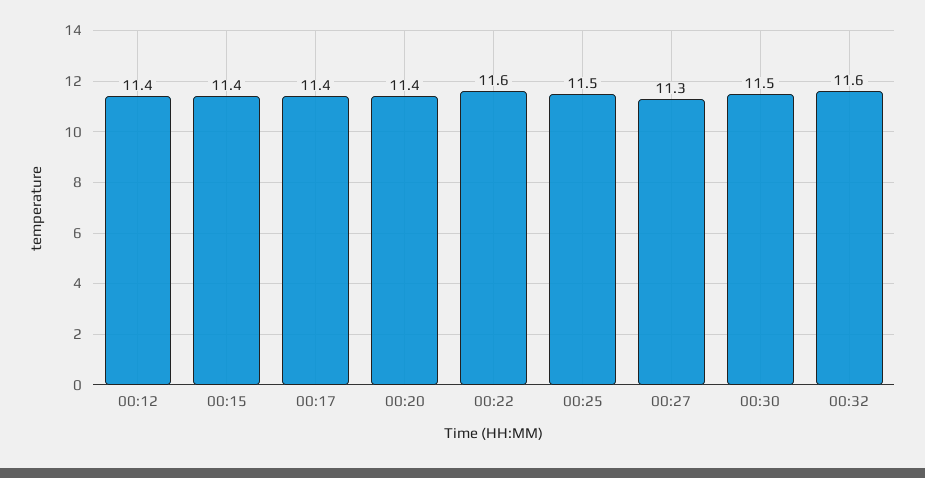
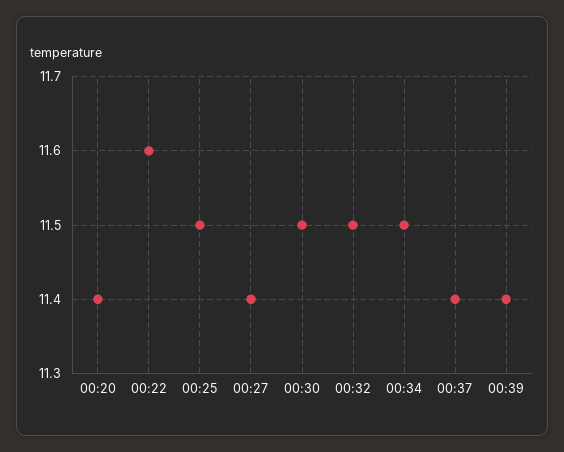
00:12: 11.4 -> none
00:15: 11.4 -> none
00:17: 11.4 -> none
00:27: 11.3 -> 11.4
00:32: 11.6 -> 11.5
00:34: none -> 11.5
00:37: none -> 11.4
00:39: none -> 11.4

